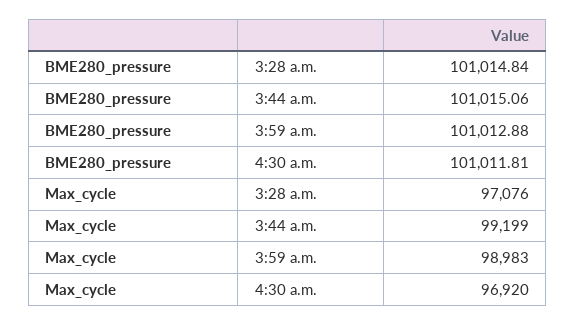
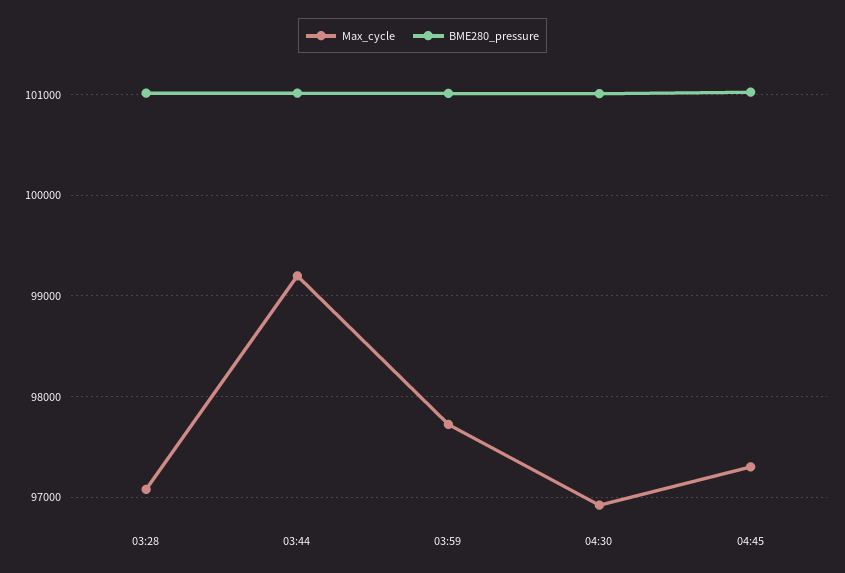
Max_cycle, 3:59 a.m.: 98983 -> 97700
Max_cycle, 04:45: none -> 97300
BME280_pressure, 04:45: none -> 101000

